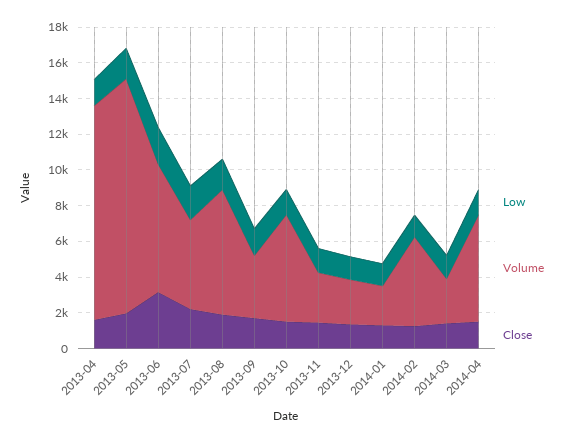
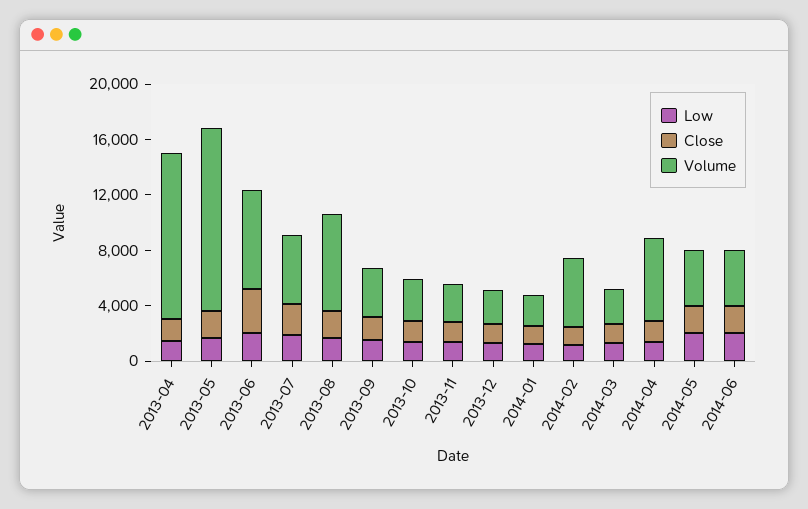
Volume, 2013-10: 6000 -> 3000
Low, 2014-05: none -> 2000
Close, 2014-05: none -> 2000
Volume, 2014-05: none -> 4000
Low, 2014-06: none -> 2000
Close, 2014-06: none -> 2000
Volume, 2014-06: none -> 4000

